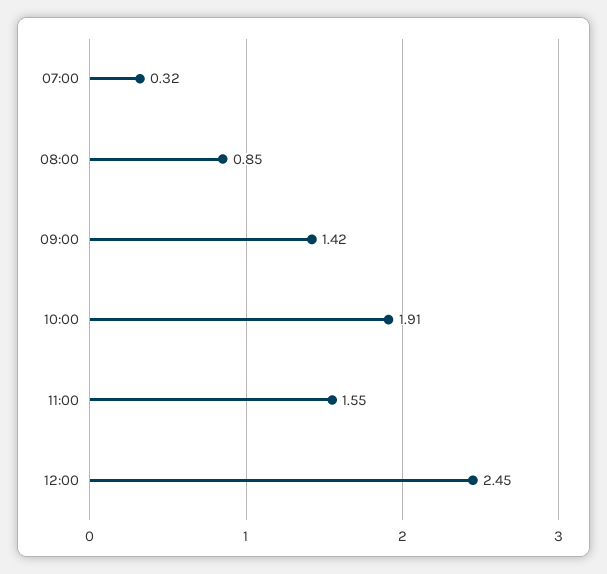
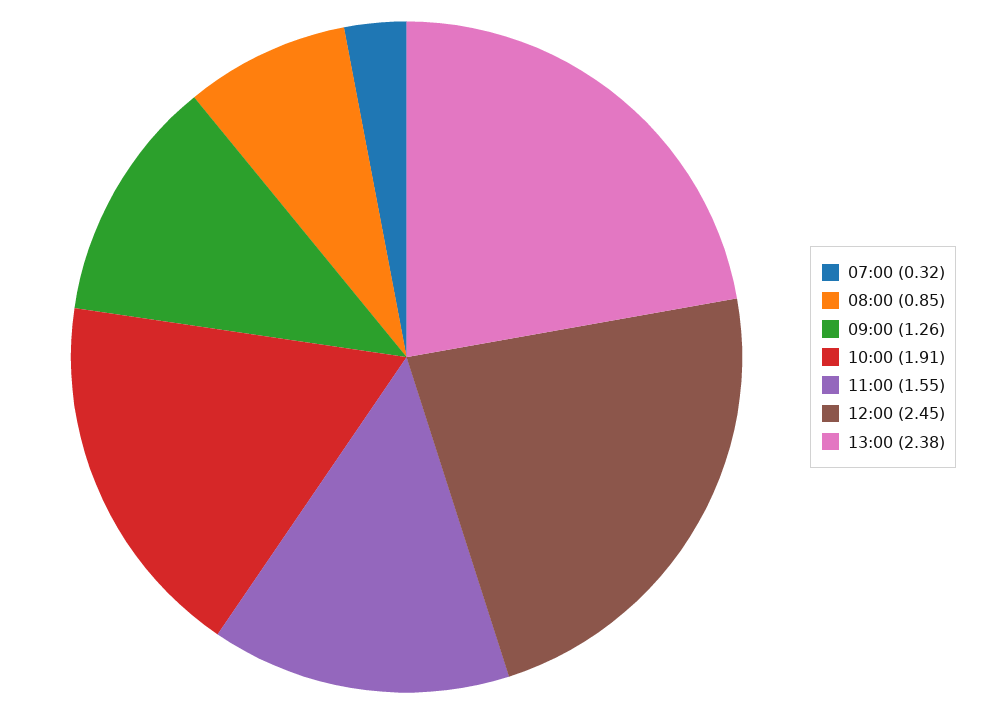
09:00: 1.42 -> 1.26
13:00: none -> 2.38

